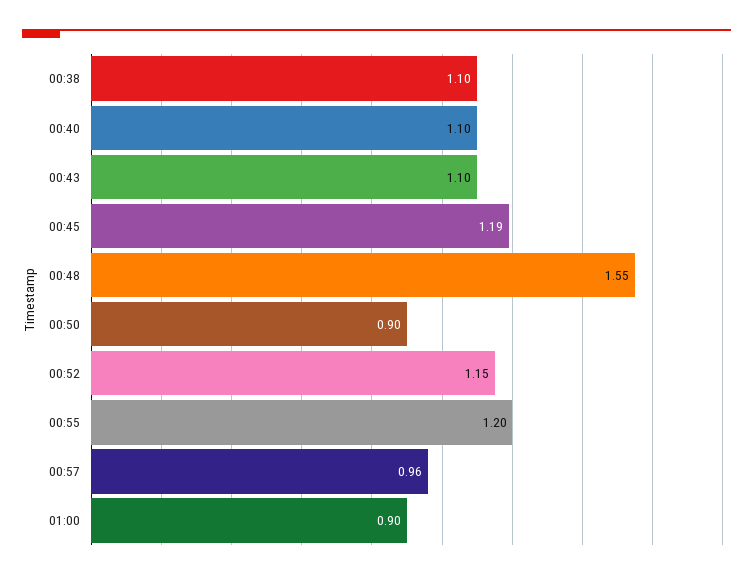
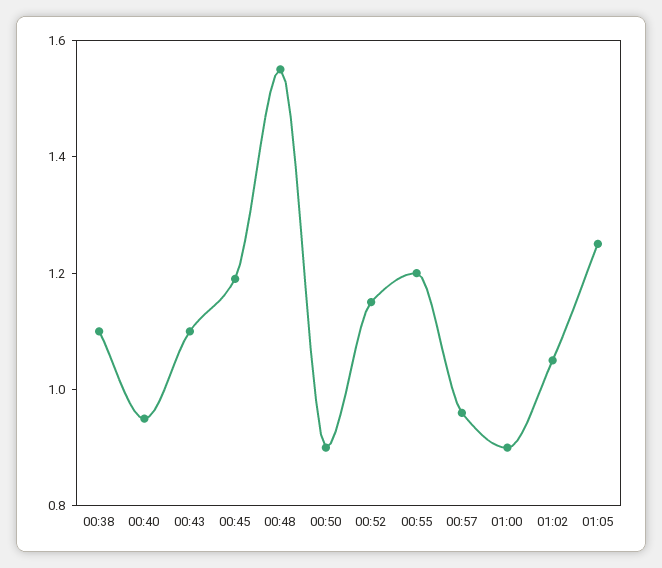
00:40: 1.1 -> 0.95
01:02: none -> 1.05
01:05: none -> 1.25

